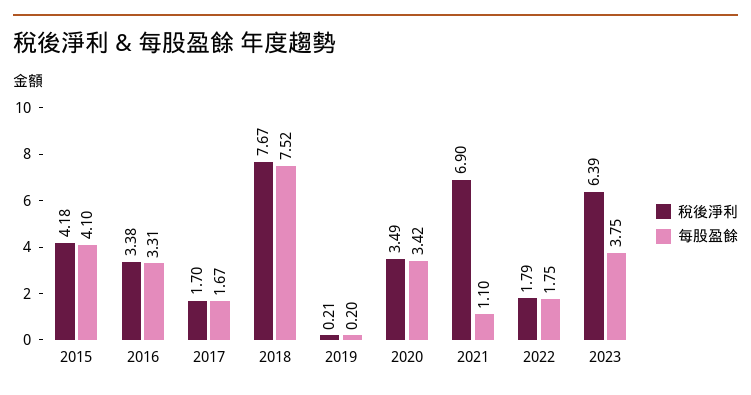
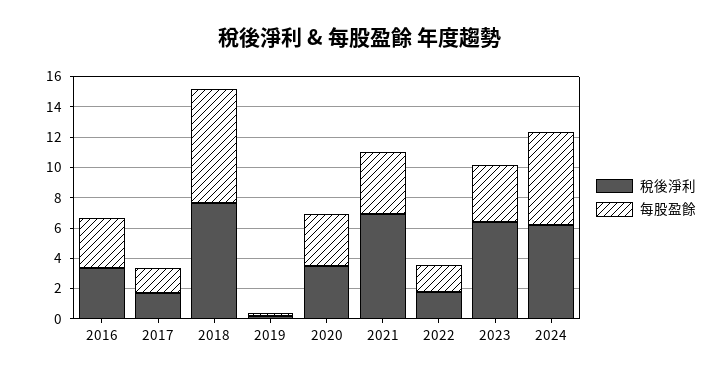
稅後淨利, 2015: 4.18 -> none
每股盈餘, 2015: 4.1 -> none
每股盈餘, 2021: 1.1 -> 4
稅後淨利, 2024: none -> 6
每股盈餘, 2024: none -> 6

